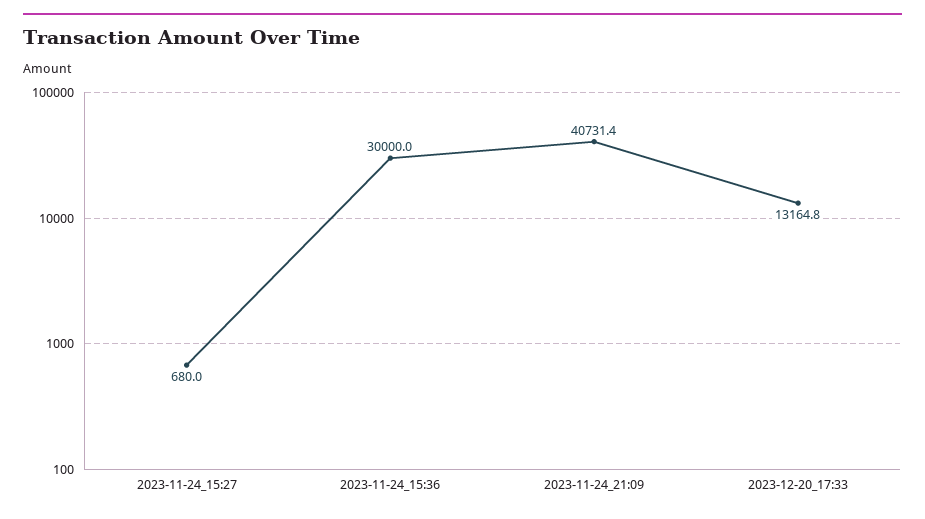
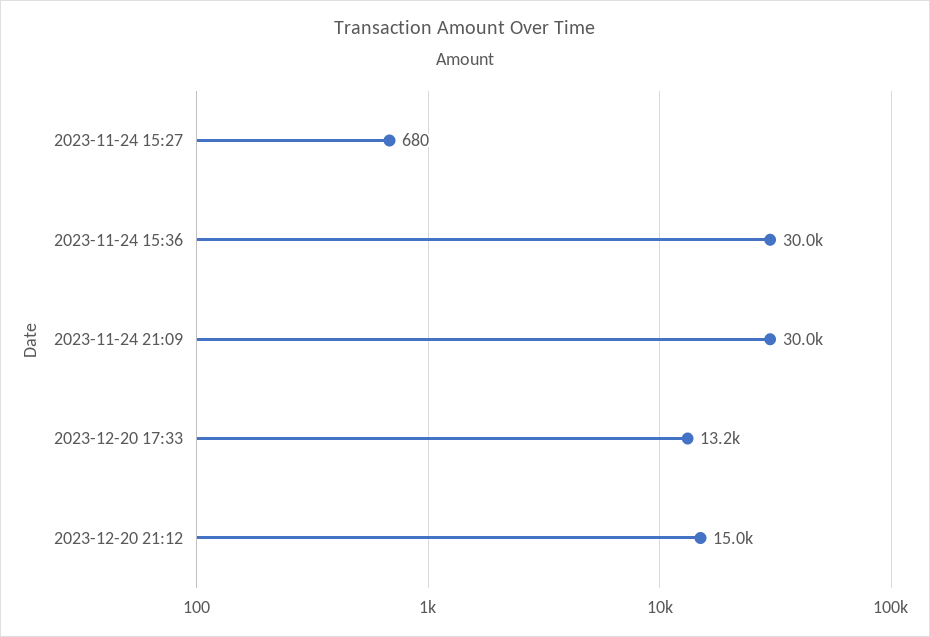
2023-11-24_21:09: 40731.4 -> 30000
2023-12-20 21:12: none -> 15000

